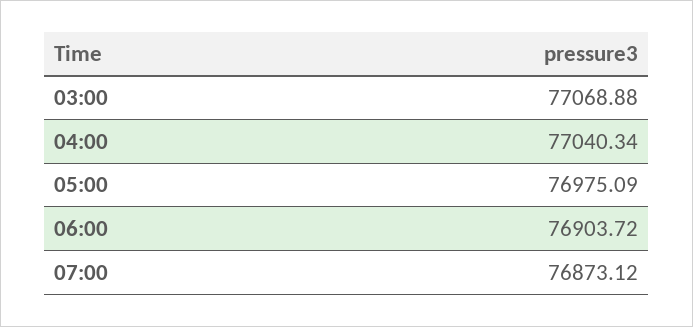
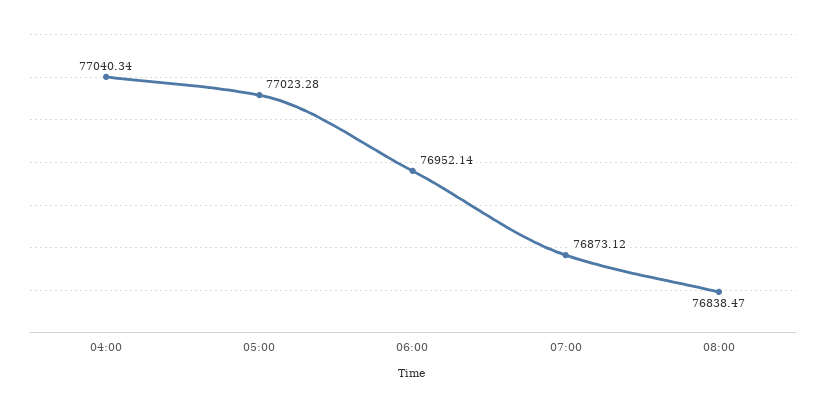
03:00: 77068.88 -> none
05:00: 76975.09 -> 77023.28
06:00: 76903.72 -> 76952.14
08:00: none -> 76838.47

